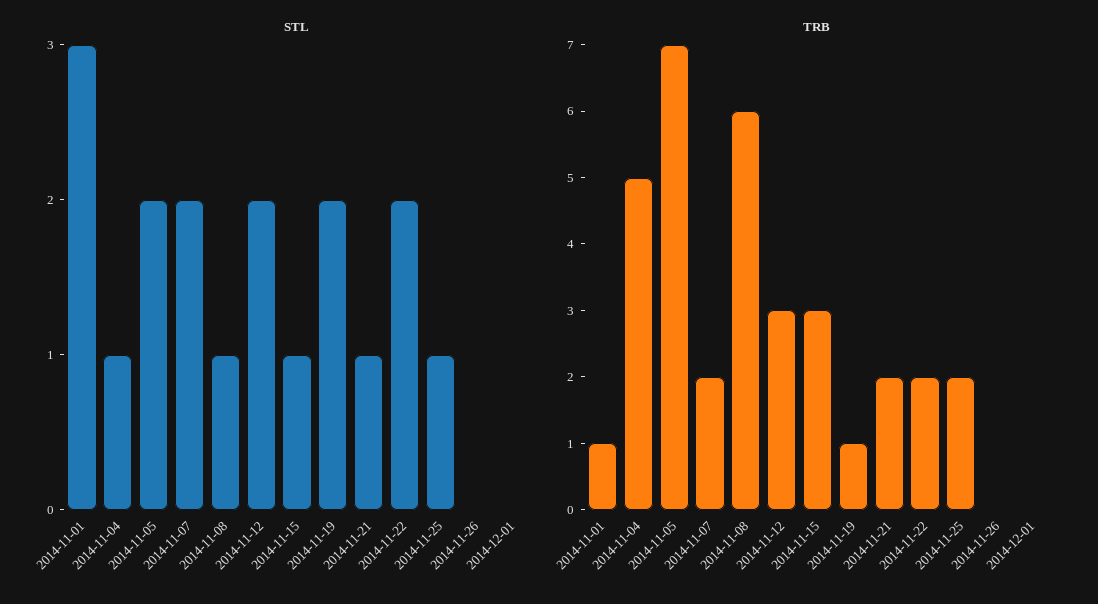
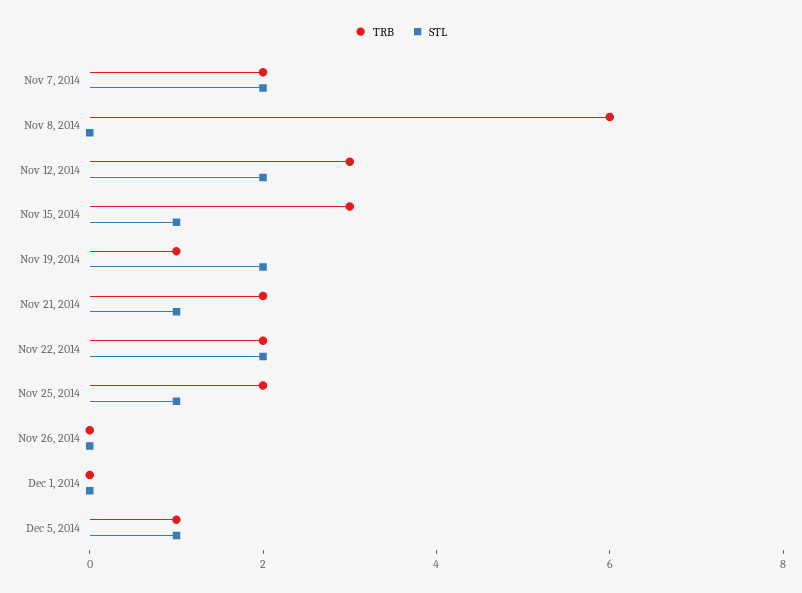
STL, 2014-11-01: 3 -> none
STL, 2014-11-04: 1 -> none
STL, 2014-11-05: 2 -> none
STL, 2014-11-08: 1 -> 0
TRB, 2014-11-01: 1 -> none
TRB, 2014-11-04: 5 -> none
TRB, 2014-11-05: 7 -> none
TRB, Dec 5, 2014: none -> 1
STL, Dec 5, 2014: none -> 1

